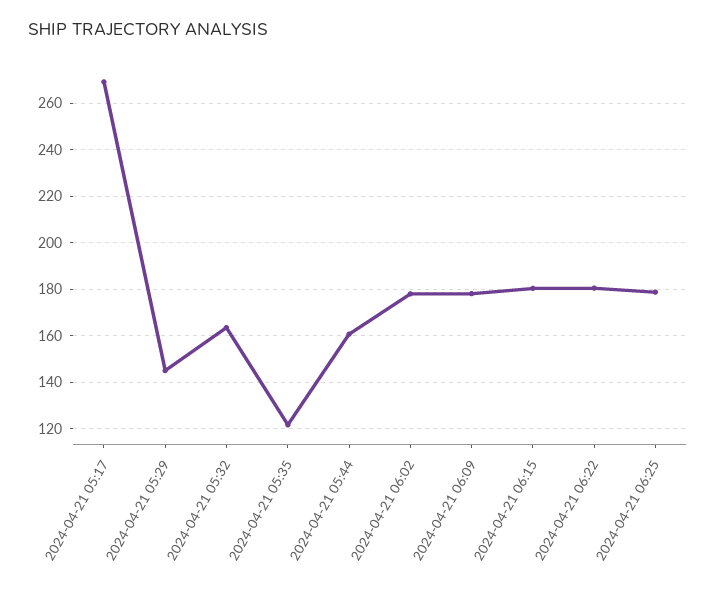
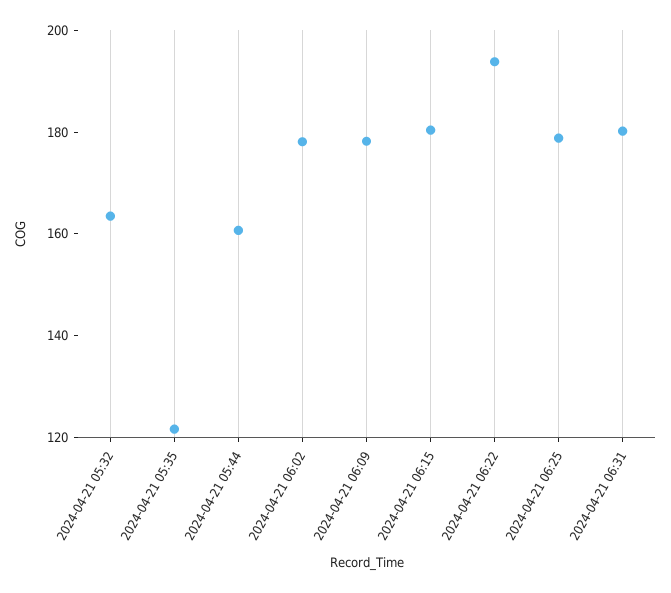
2024-04-21 05:17: 270 -> none
2024-04-21 05:29: 145 -> none
2024-04-21 06:22: 180 -> 195
2024-04-21 06:31: none -> 180

